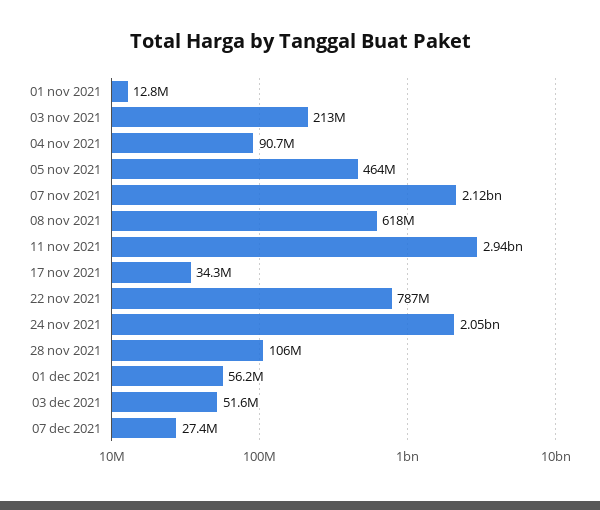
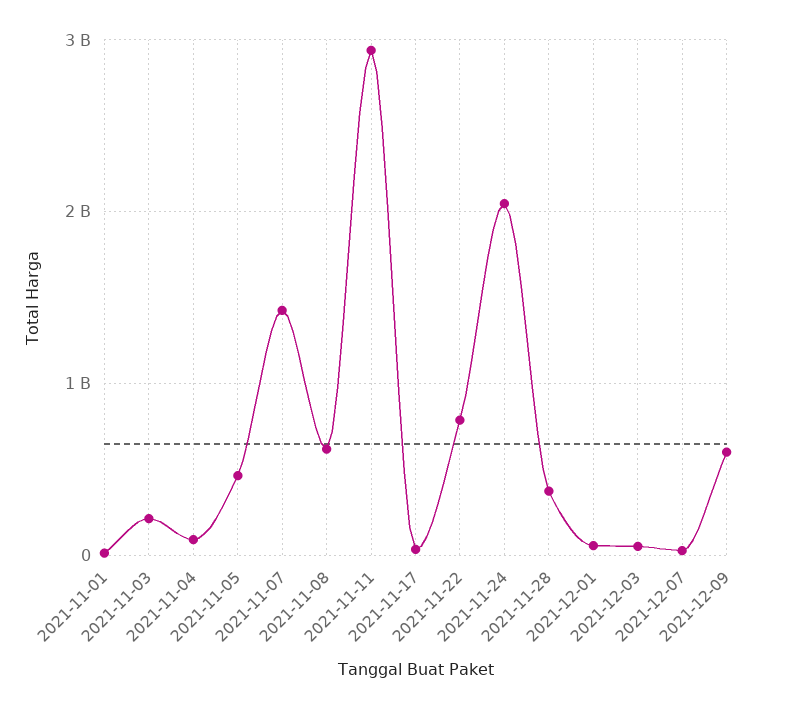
07 nov 2021: 2120000000 -> 1400000000
28 nov 2021: 106000000 -> 400000000
2021-12-09: none -> 600000000

